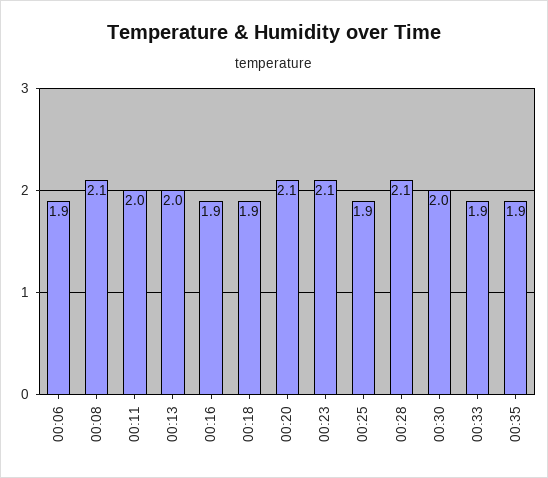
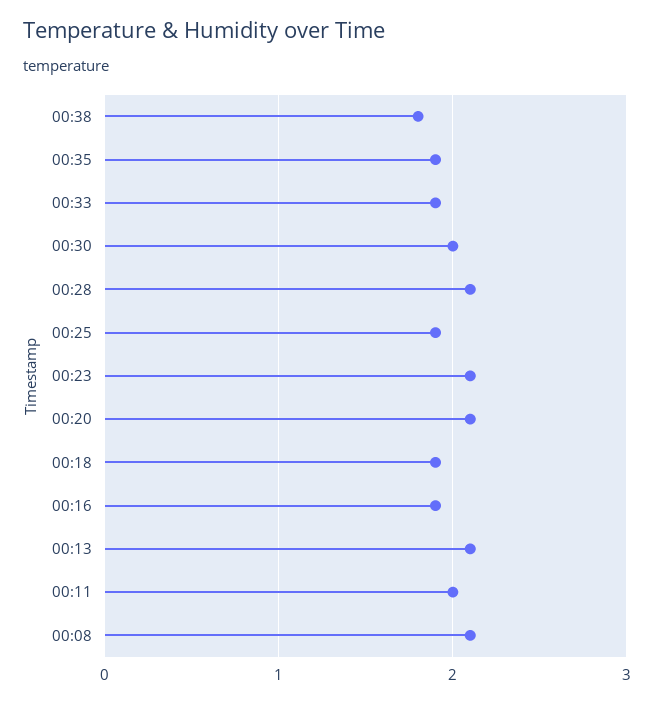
00:06: 1.9 -> none
00:13: 2 -> 2.1
00:38: none -> 1.8

